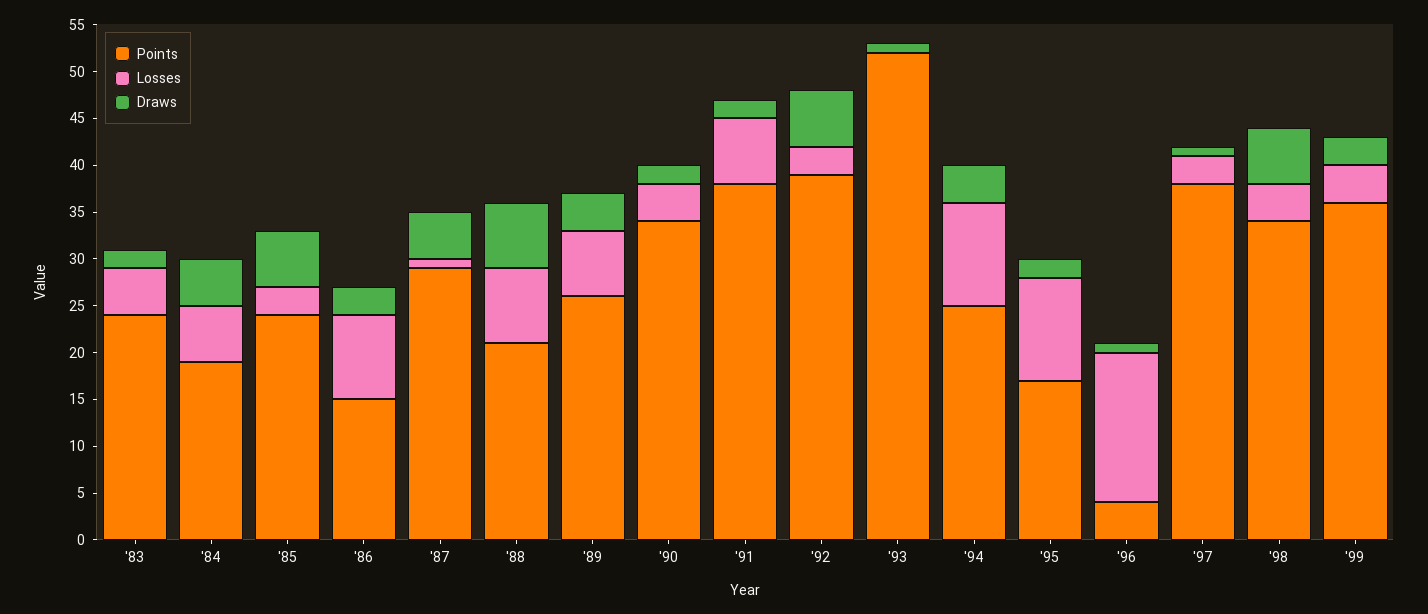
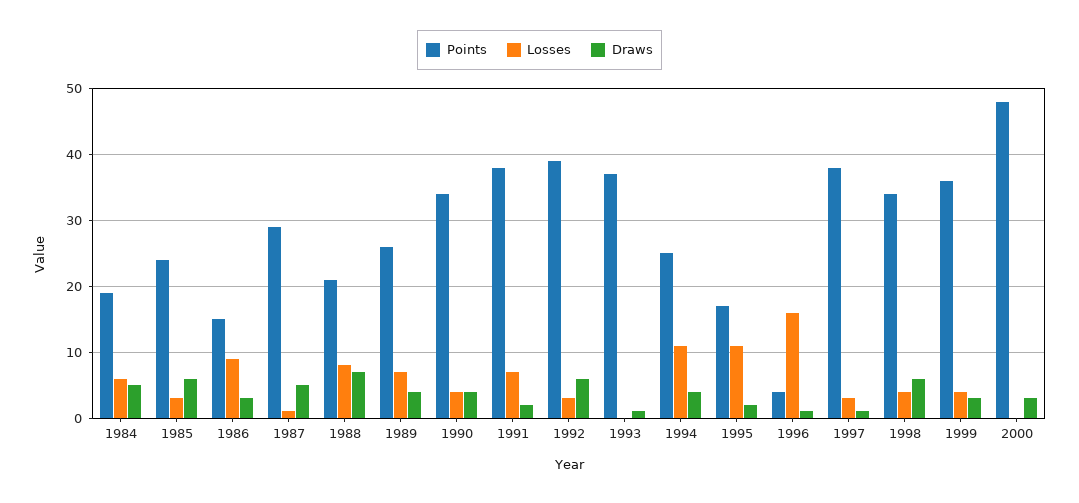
Points, '83: 24 -> none
Losses, '83: 5 -> none
Draws, '83: 2 -> none
Draws, '90: 2 -> 4
Points, '93: 52 -> 37
Points, 2000: none -> 48
Losses, 2000: none -> 0
Draws, 2000: none -> 3

